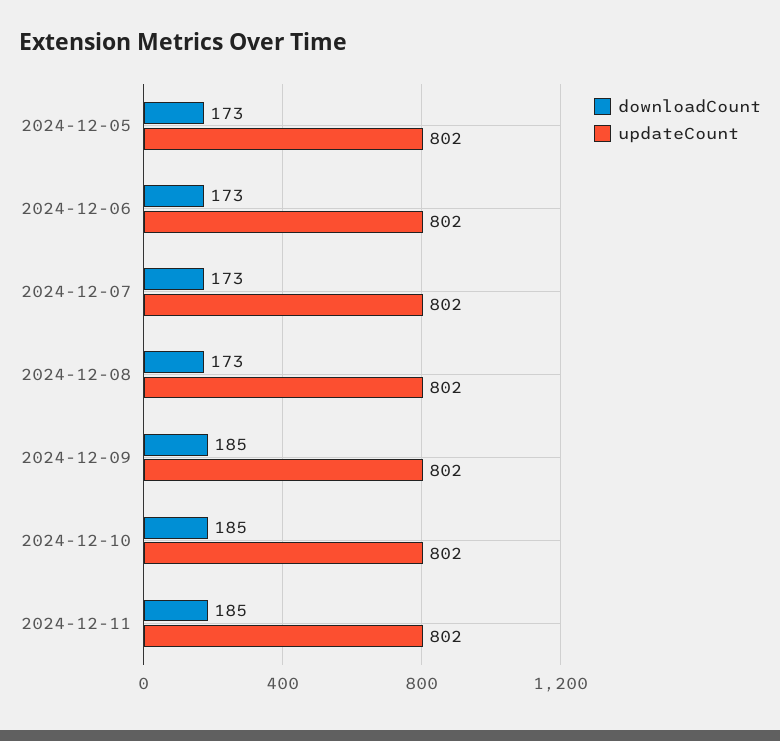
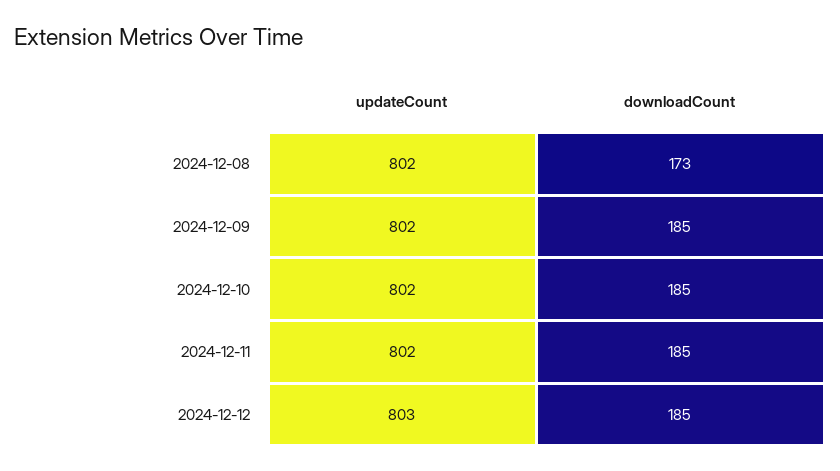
downloadCount, 2024-12-05: 173 -> none
updateCount, 2024-12-05: 802 -> none
downloadCount, 2024-12-06: 173 -> none
updateCount, 2024-12-06: 802 -> none
downloadCount, 2024-12-07: 173 -> none
updateCount, 2024-12-07: 802 -> none
updateCount, 2024-12-12: none -> 803
downloadCount, 2024-12-12: none -> 185

